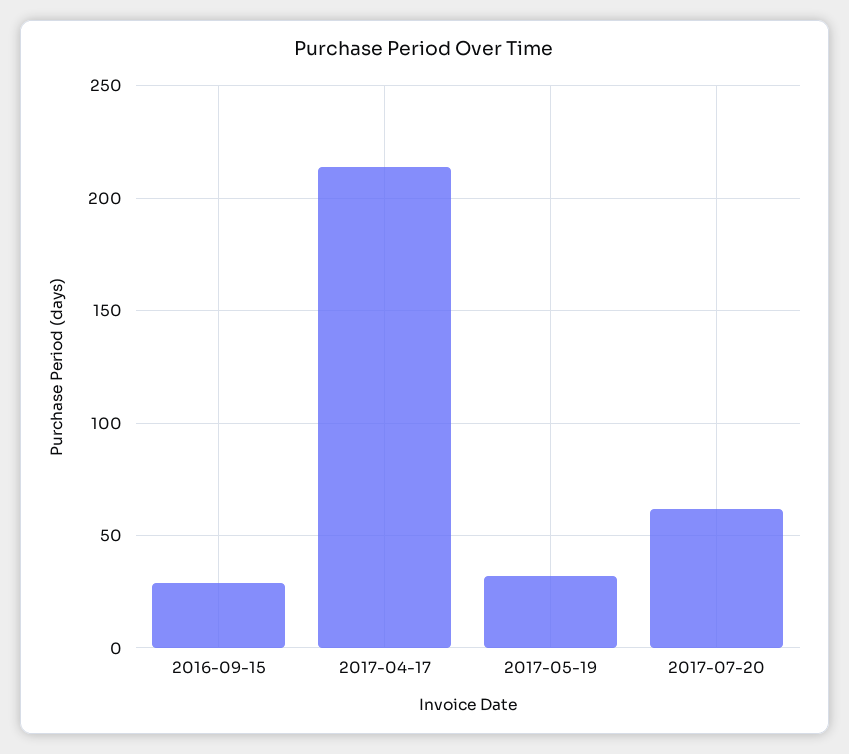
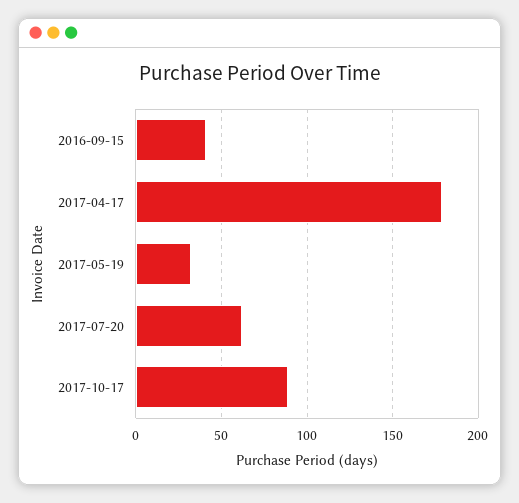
2016-09-15: 30 -> 40
2017-04-17: 215 -> 180
2017-10-17: none -> 90

